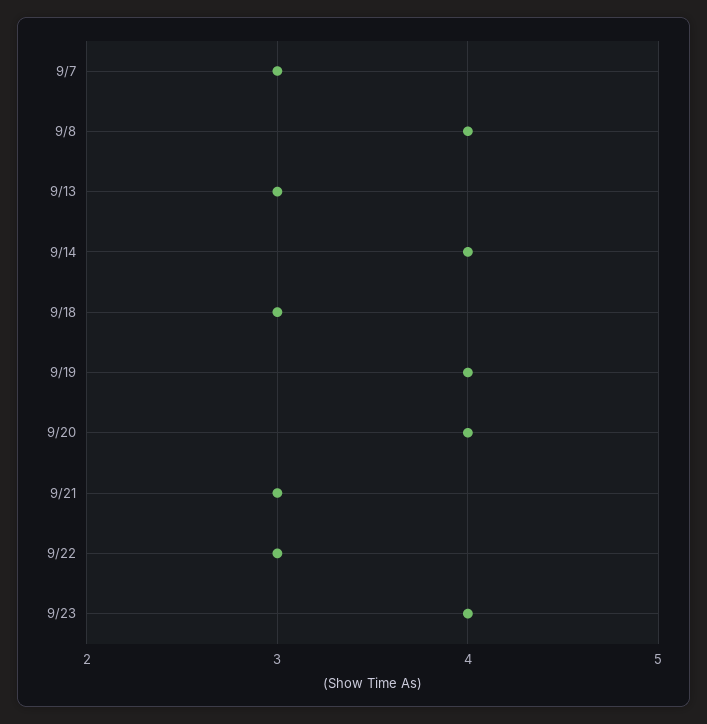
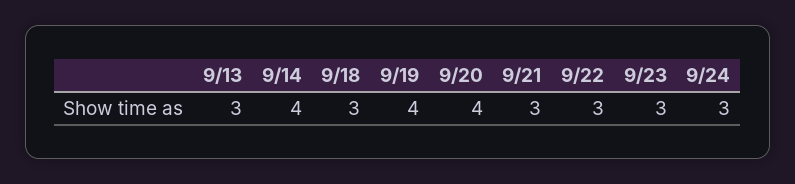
9/7: 3 -> none
9/8: 4 -> none
9/23: 4 -> 3
9/24: none -> 3

